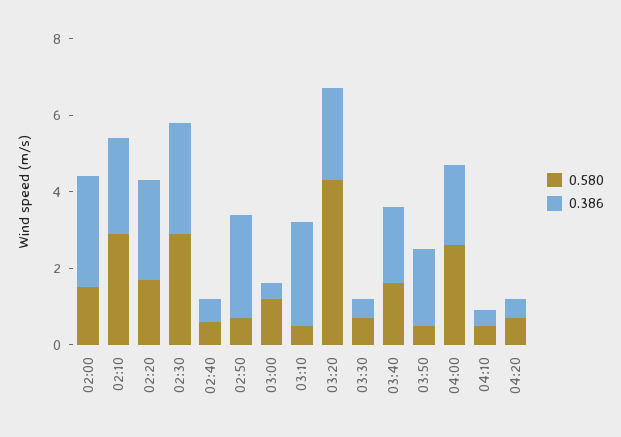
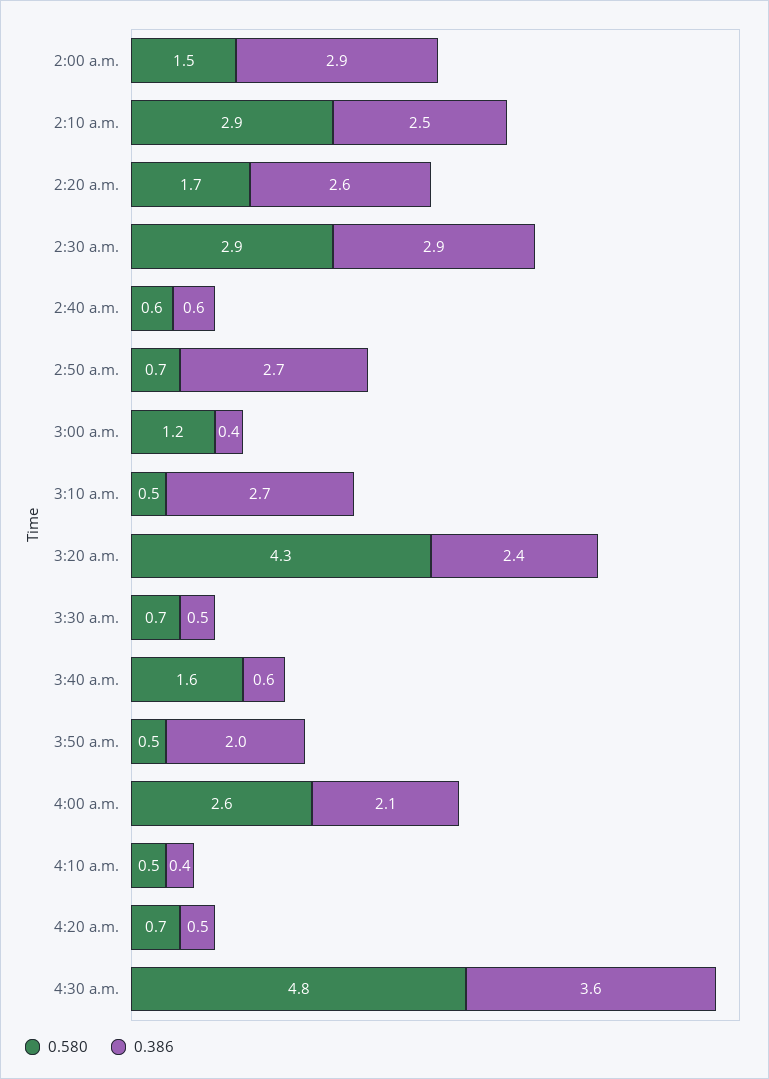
0.386, 03:40: 2 -> 0.6
0.580, 4:30 a.m.: none -> 4.8
0.386, 4:30 a.m.: none -> 3.6

